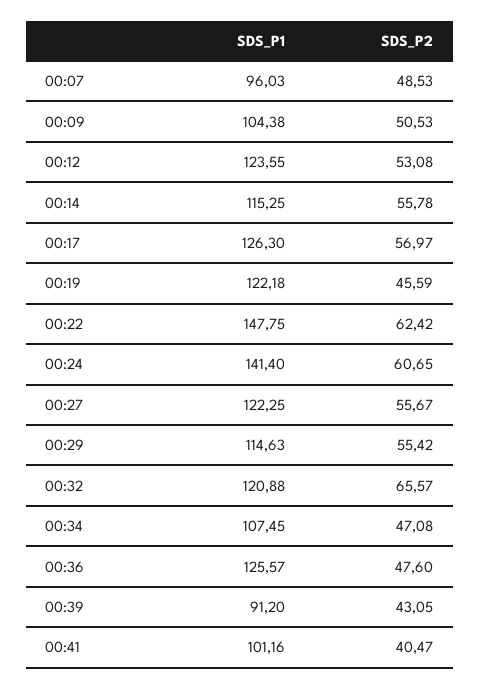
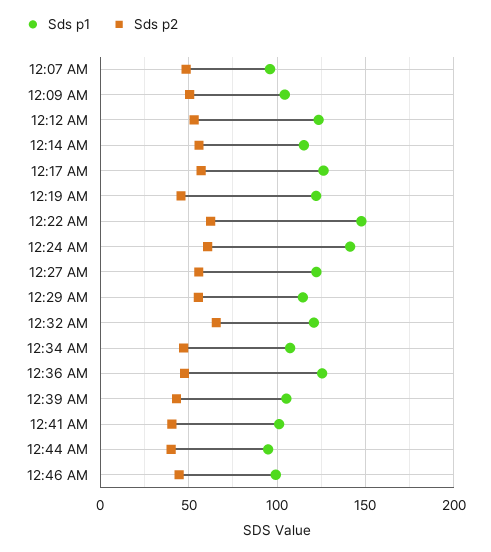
SDS_P1, 00:39: 91.2 -> 105
SDS_P1, 12:44 AM: none -> 95
SDS_P2, 12:44 AM: none -> 40
SDS_P1, 12:46 AM: none -> 100
SDS_P2, 12:46 AM: none -> 45

